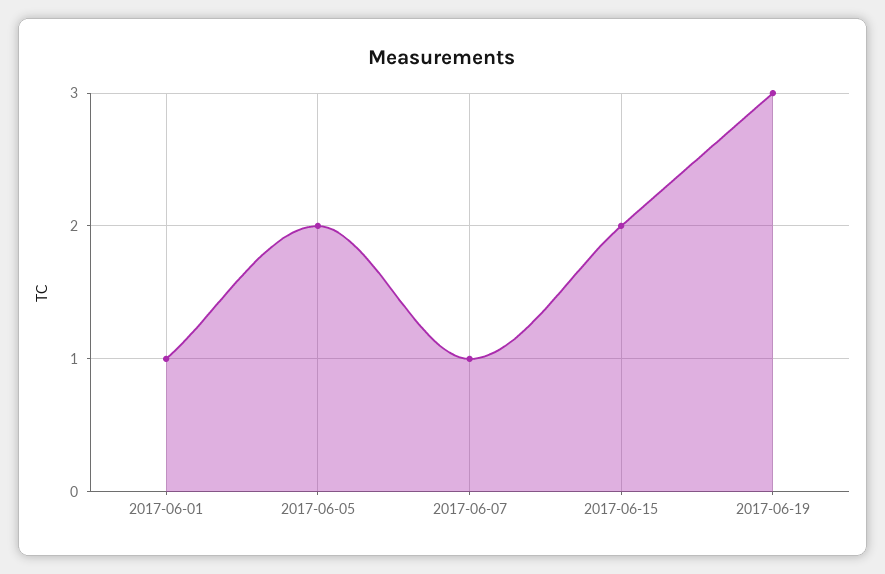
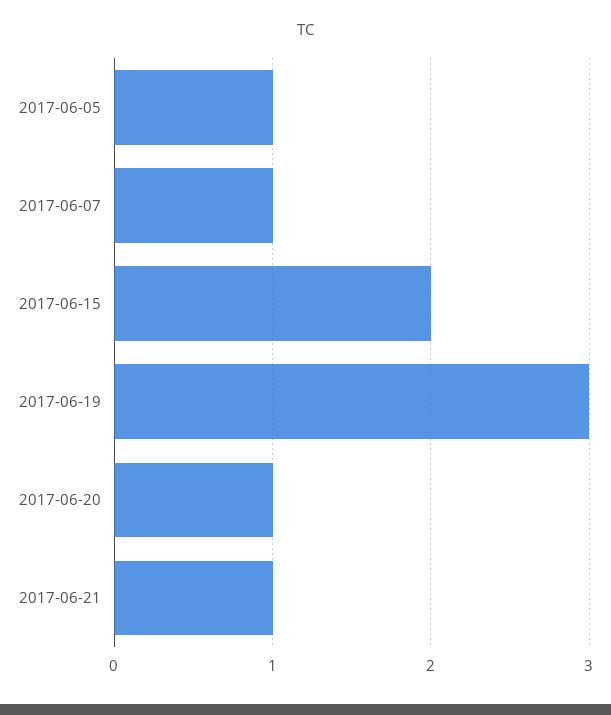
2017-06-01: 1 -> none
2017-06-05: 2 -> 1
2017-06-20: none -> 1
2017-06-21: none -> 1

